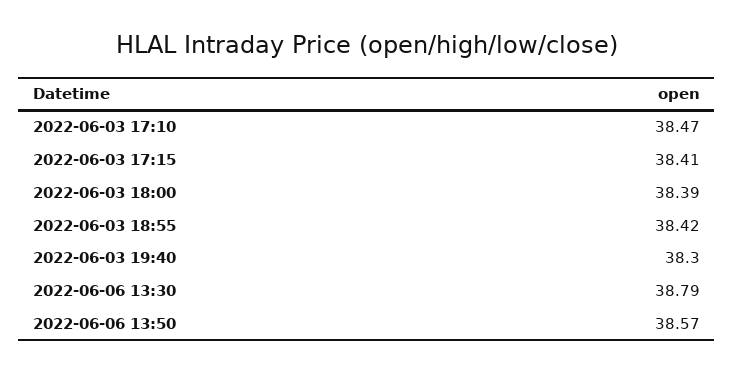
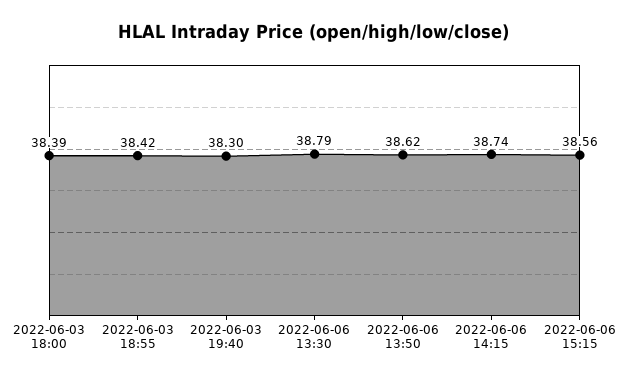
2022-06-03 17:10: 38.47 -> none
2022-06-03 17:15: 38.41 -> none
2022-06-06 13:50: 38.57 -> 38.62
2022-06-06 14:15: none -> 38.74
2022-06-06 15:15: none -> 38.56

